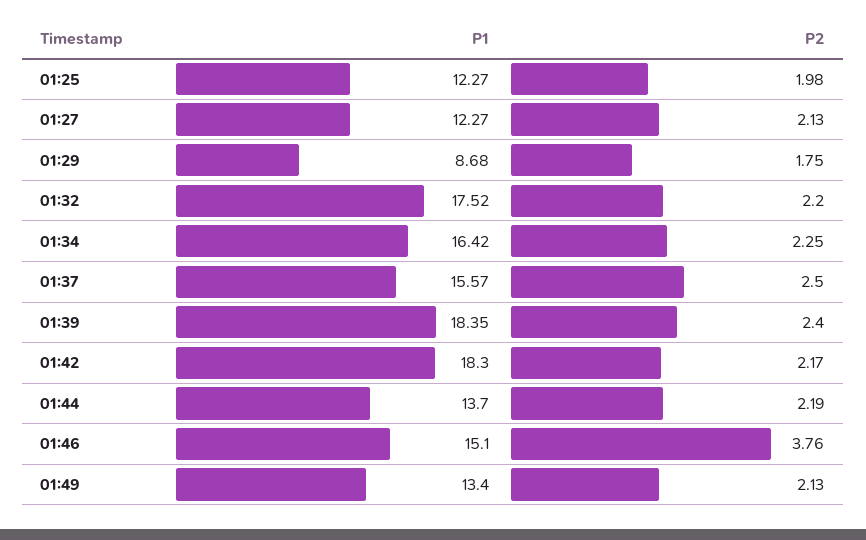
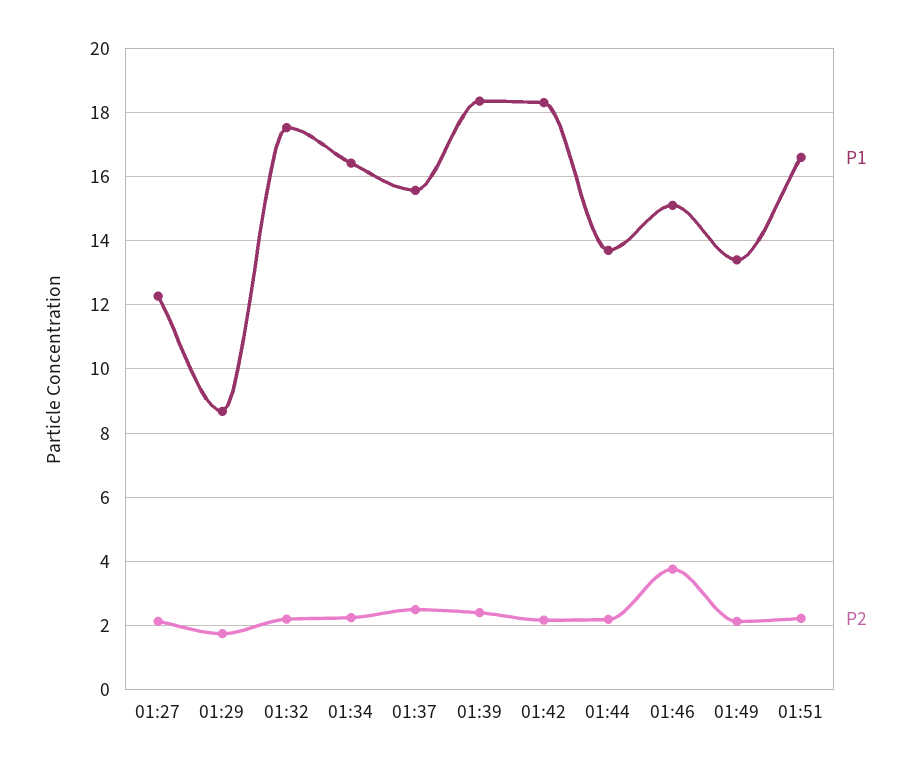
P1, 01:25: 12.27 -> none
P2, 01:25: 1.98 -> none
P1, 01:51: none -> 16.6
P2, 01:51: none -> 2.2

